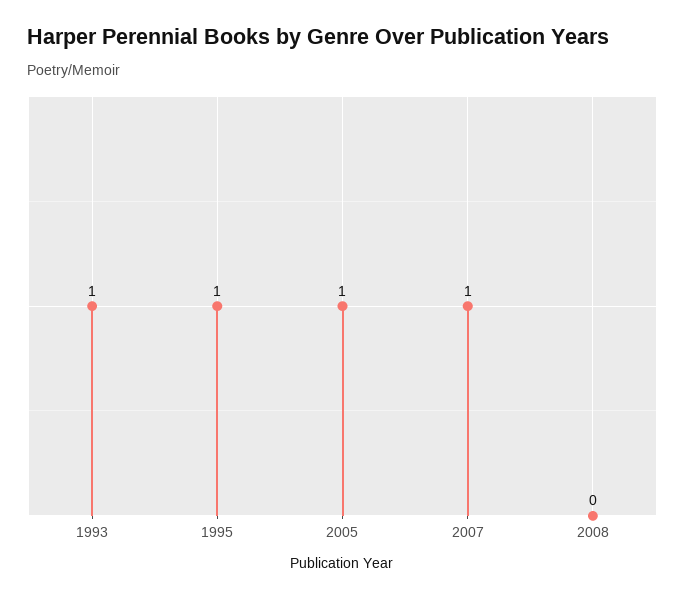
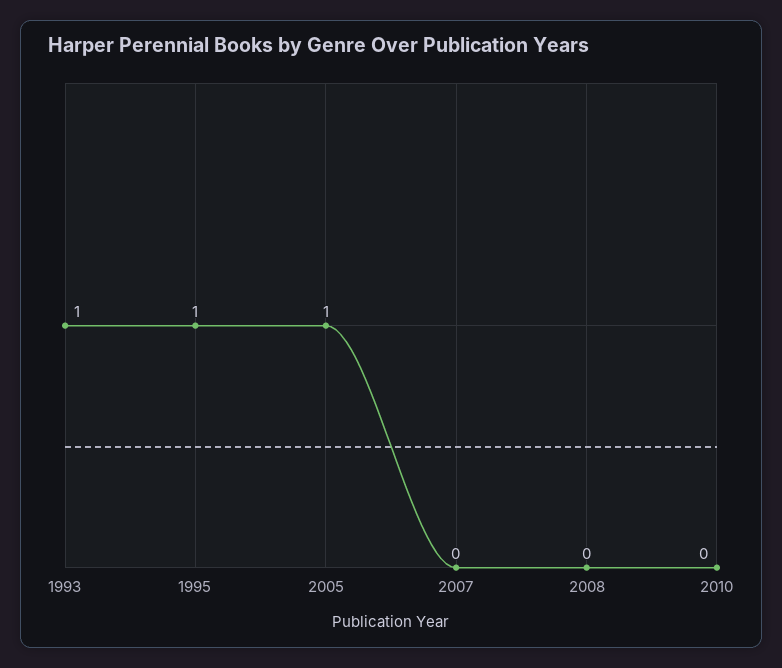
2007: 1 -> 0
2010: none -> 0

